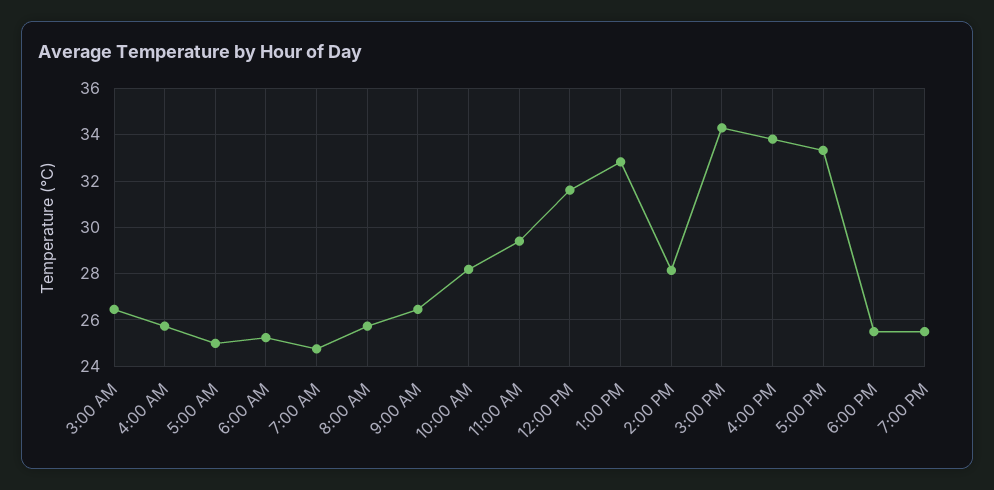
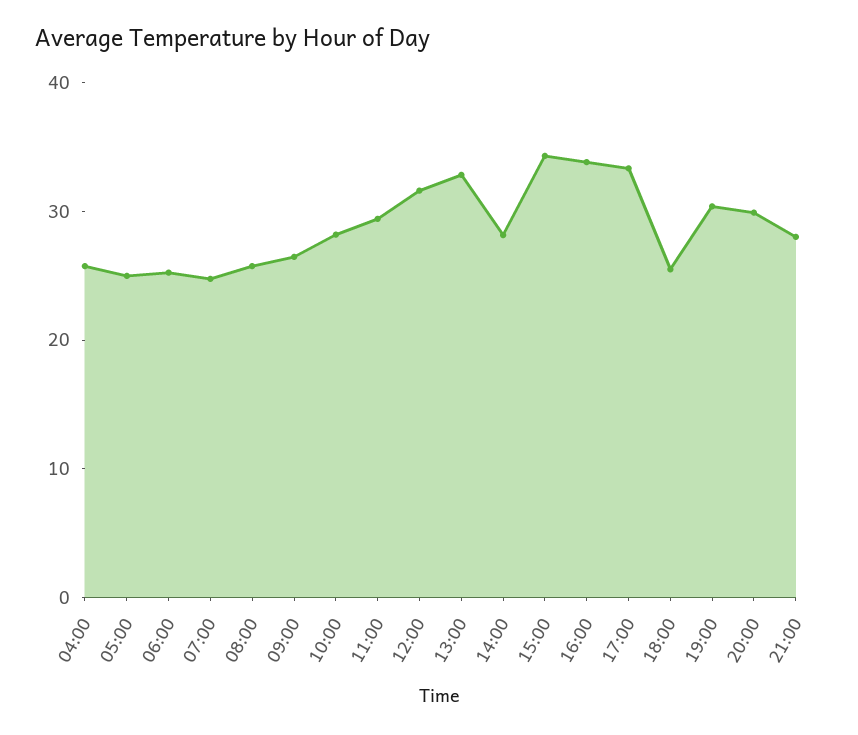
3:00 AM: 26.5 -> none
7:00 PM: 25.5 -> 30
20:00: none -> 30
21:00: none -> 28

